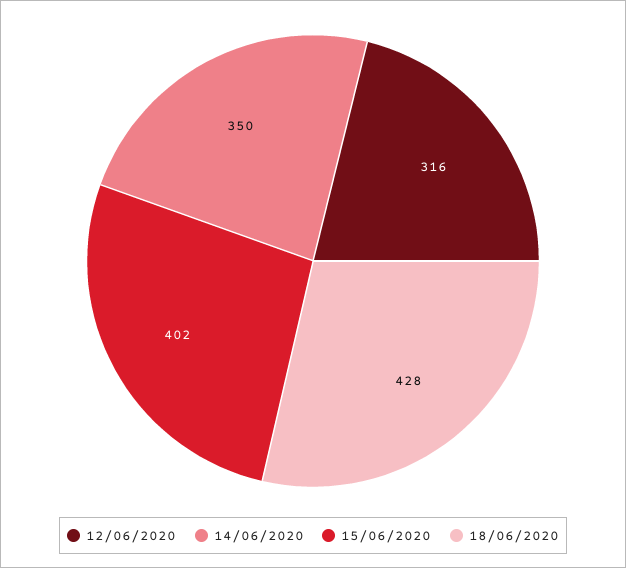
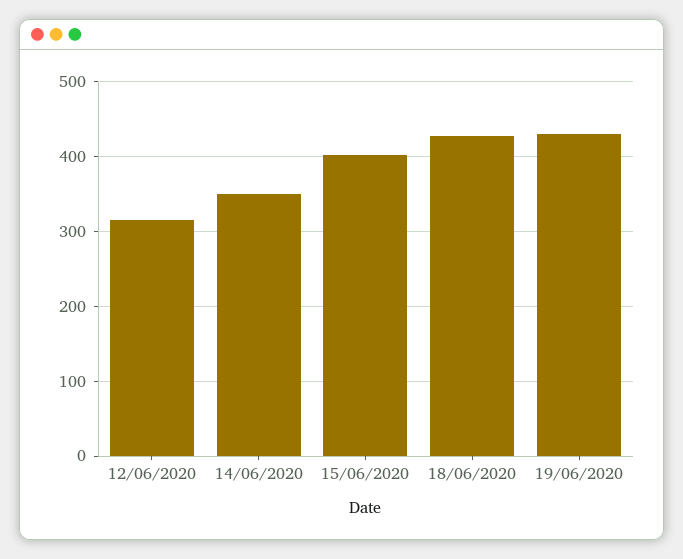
19/06/2020: none -> 430

